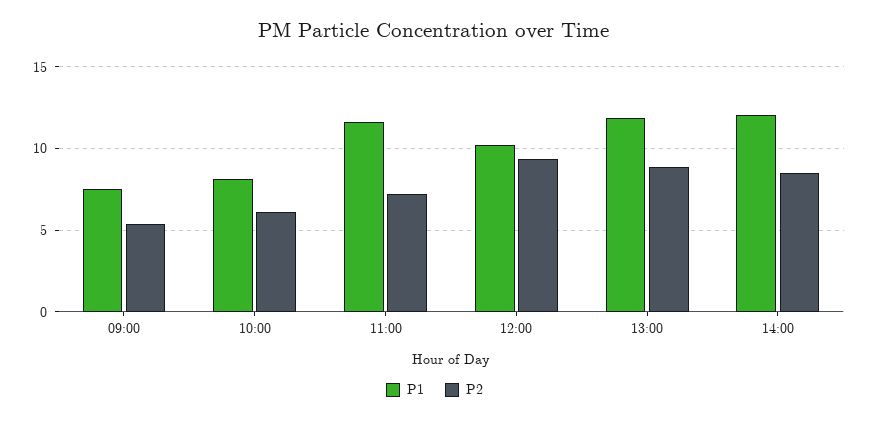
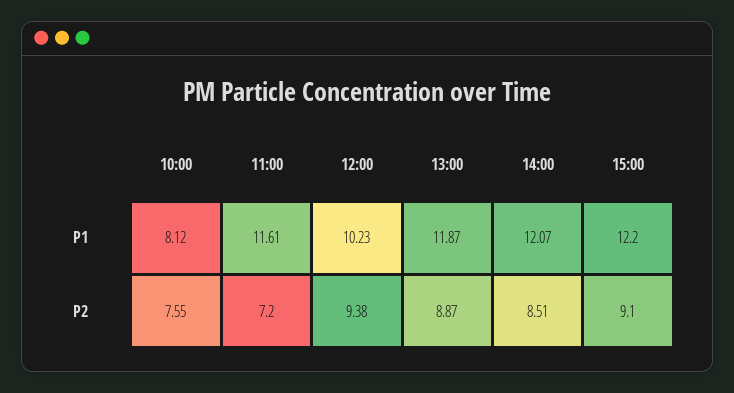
P1, 09:00: 7.5 -> none
P2, 09:00: 5.5 -> none
P2, 10:00: 6 -> 7.55
P1, 15:00: none -> 12.2
P2, 15:00: none -> 9.1

